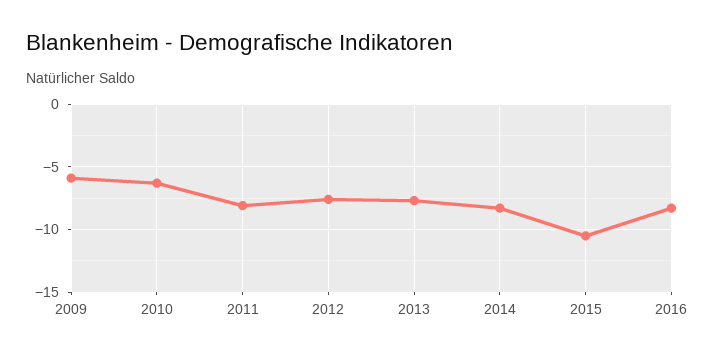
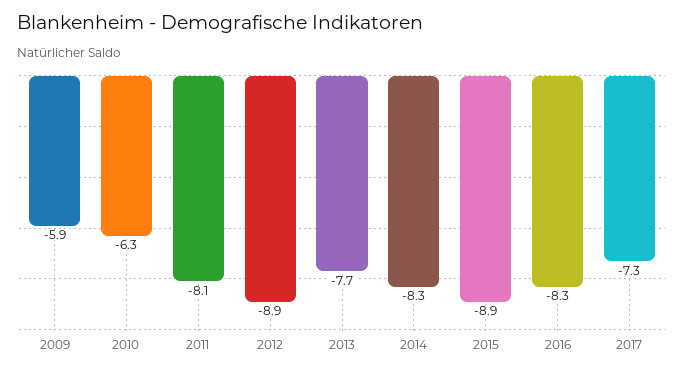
2012: -7.5 -> -8.9
2015: -10.5 -> -8.9
2017: none -> -7.3

